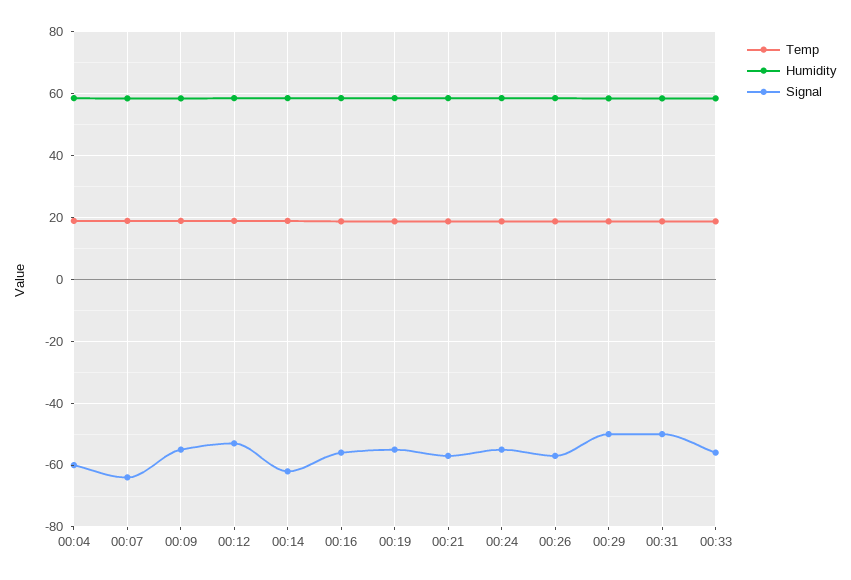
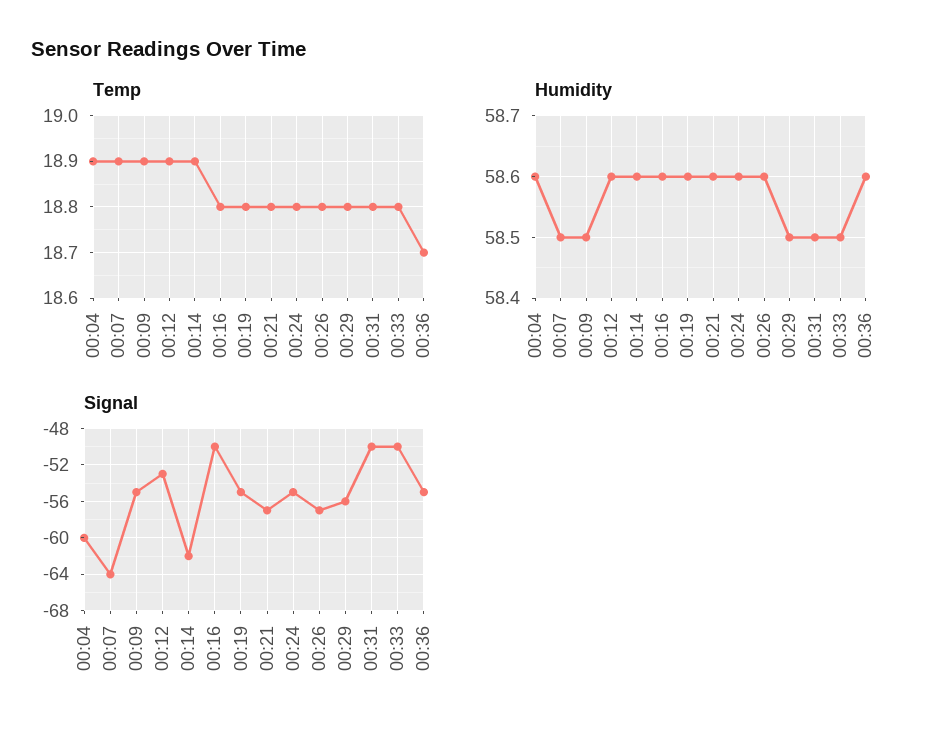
Signal, 00:16: -56 -> -50
Signal, 00:29: -50 -> -56
Signal, 00:33: -56 -> -50
Temp, 00:36: none -> 18.7
Humidity, 00:36: none -> 58.6
Signal, 00:36: none -> -55

